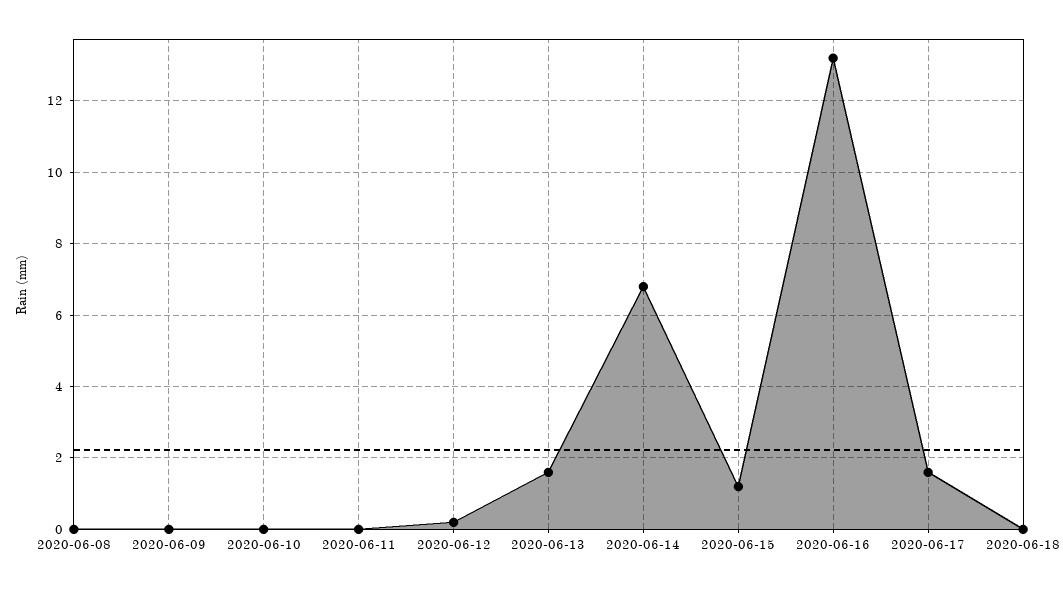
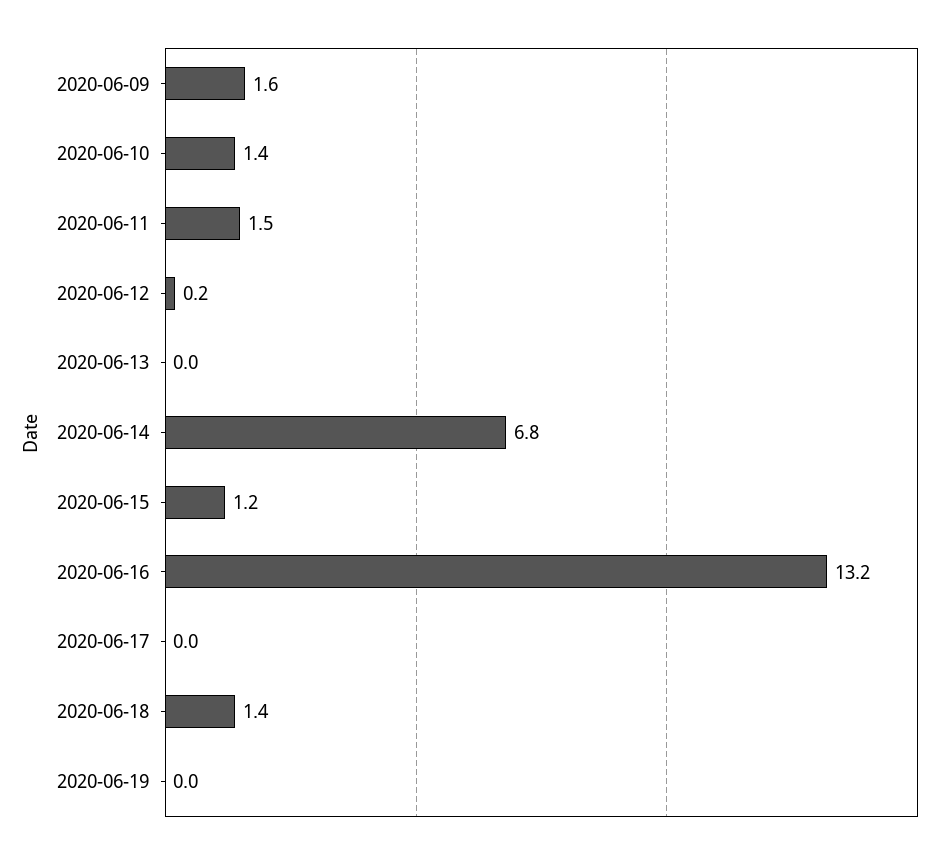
2020-06-08: 0 -> none
2020-06-09: 0 -> 1.6
2020-06-10: 0 -> 1.4
2020-06-11: 0 -> 1.5
2020-06-13: 1.5 -> 0
2020-06-17: 1.5 -> 0
2020-06-18: 0 -> 1.4
2020-06-19: none -> 0

